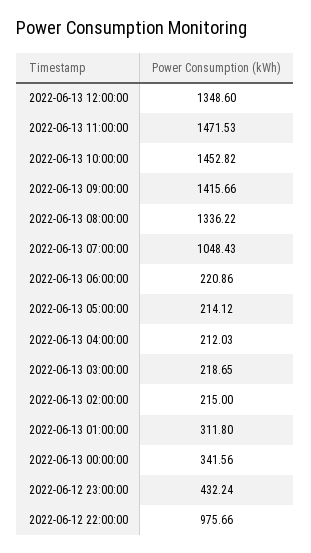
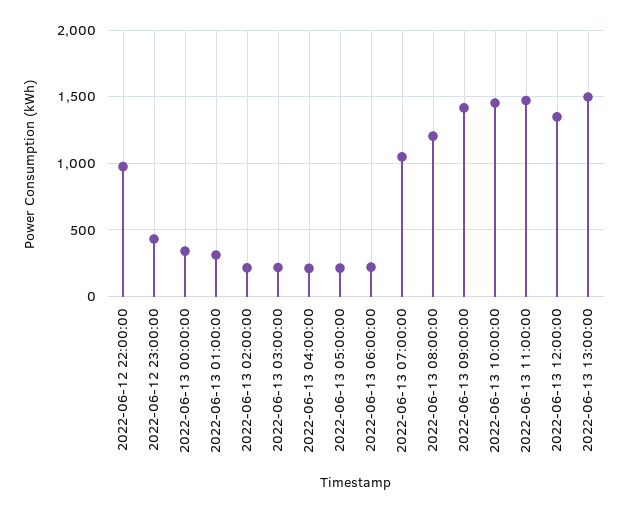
2022-06-13 08:00:00: 1336.22 -> 1200
2022-06-13 13:00:00: none -> 1500

